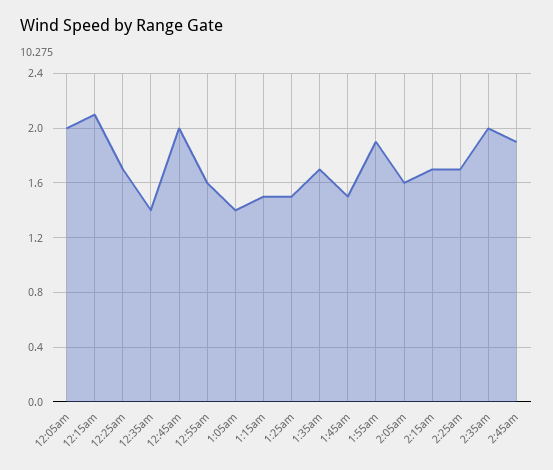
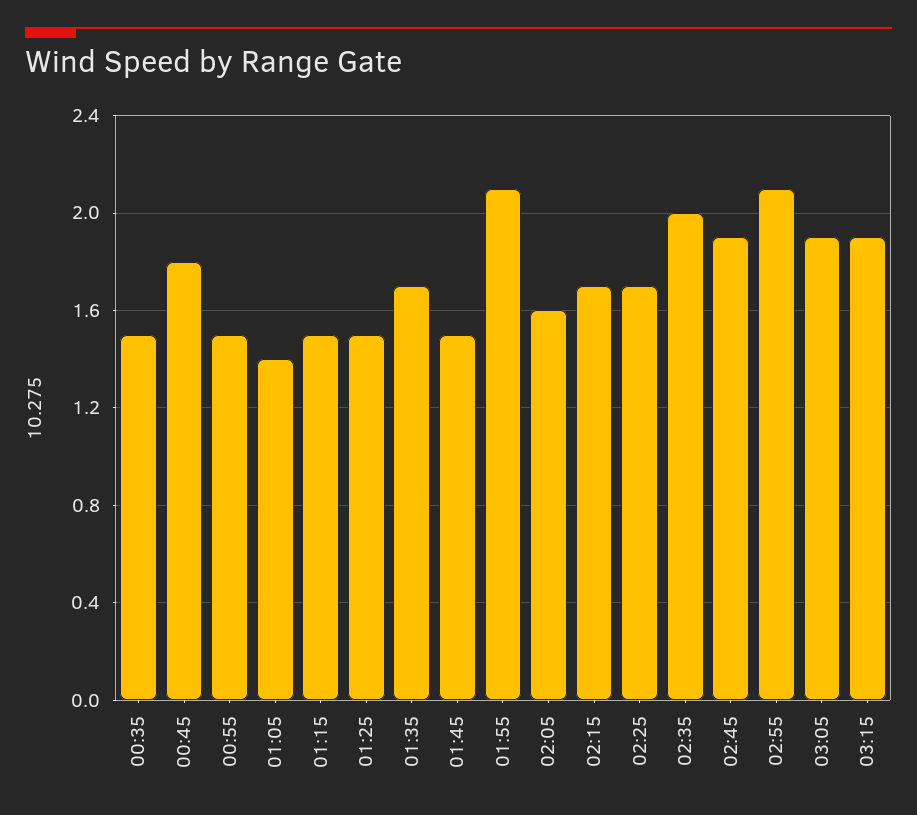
12:05am: 2 -> none
12:15am: 2.1 -> none
12:25am: 1.7 -> none
12:35am: 1.4 -> 1.5
12:45am: 2 -> 1.8
12:55am: 1.6 -> 1.5
1:55am: 1.9 -> 2.1
02:55: none -> 2.1
03:05: none -> 1.9
03:15: none -> 1.9

